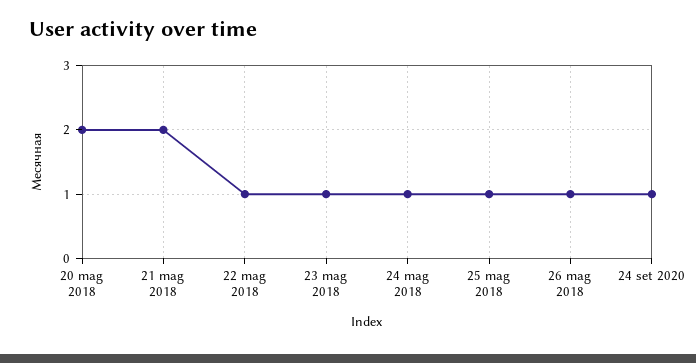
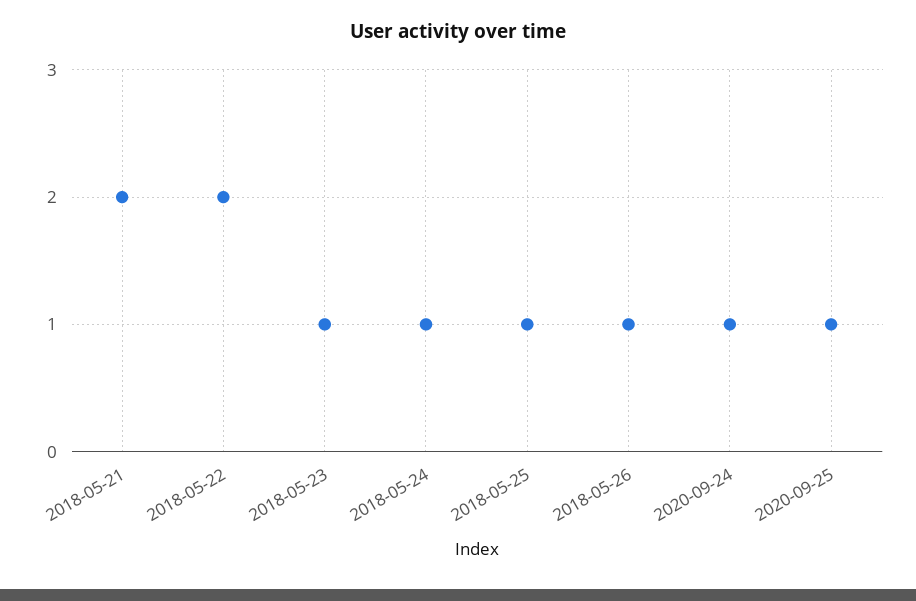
20 mag 2018: 2 -> none
22 mag 2018: 1 -> 2
2020-09-25: none -> 1

